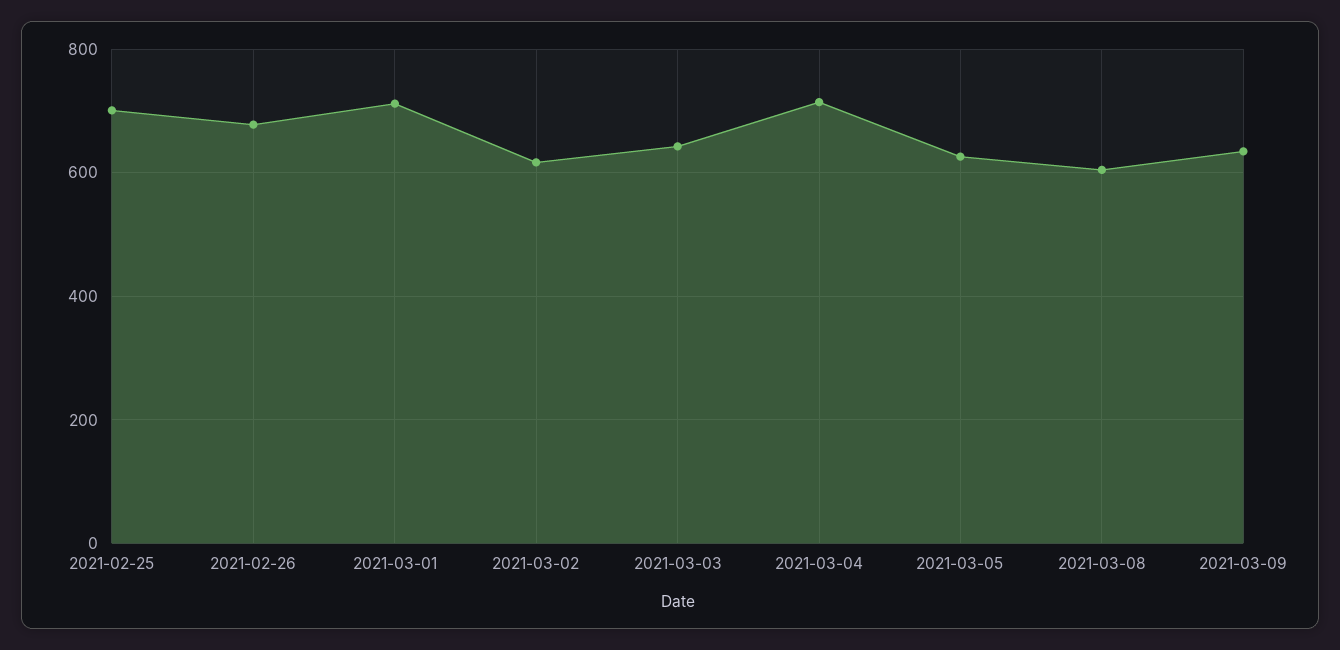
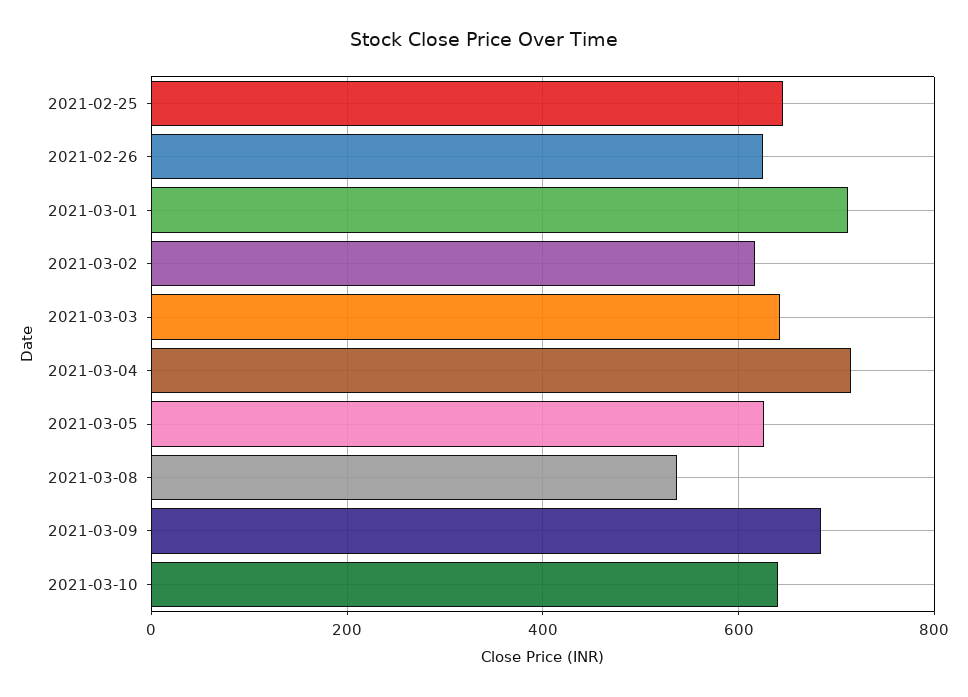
2021-02-25: 700 -> 640
2021-02-26: 680 -> 620
2021-03-08: 600 -> 540
2021-03-09: 640 -> 680
2021-03-10: none -> 640

